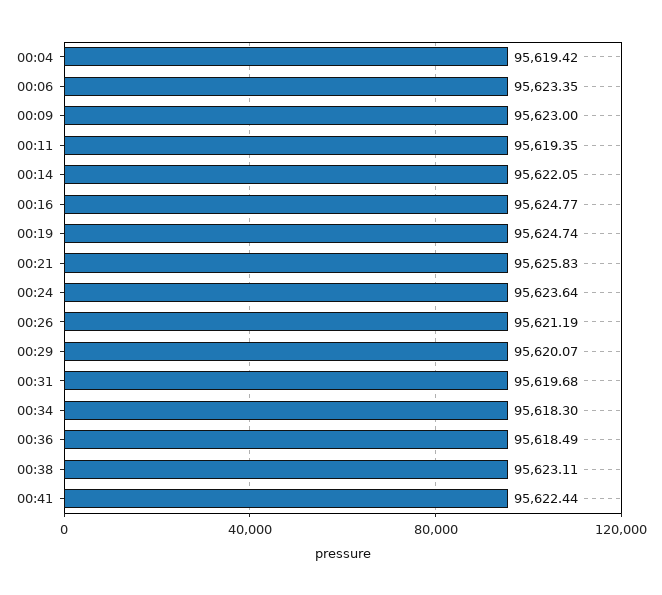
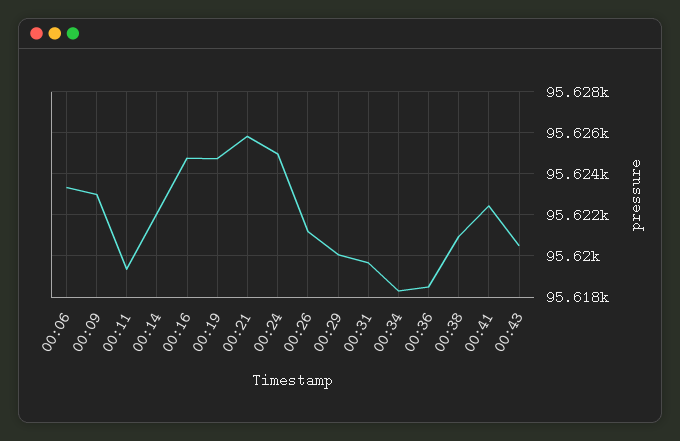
00:04: 95619.42 -> none
00:24: 95623.64 -> 95625
00:38: 95623.11 -> 95621
00:43: none -> 95620.5

